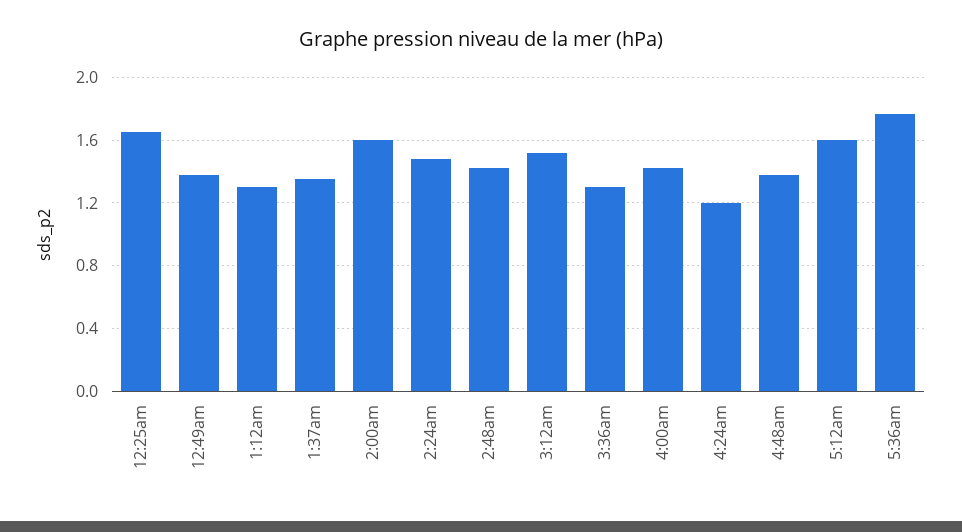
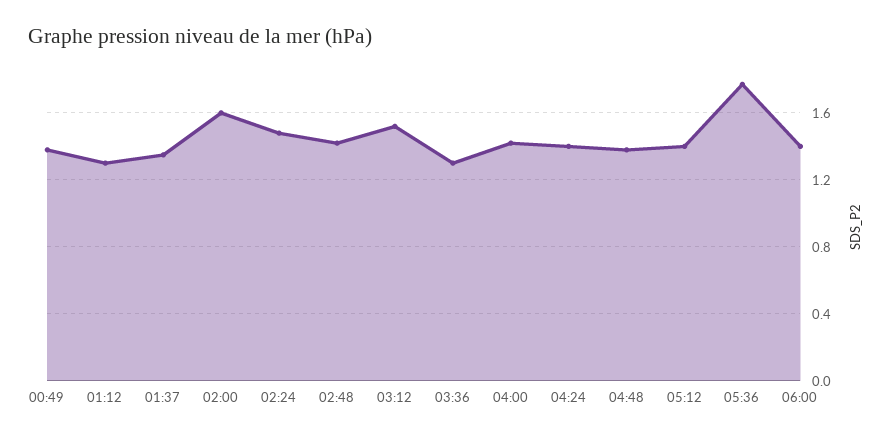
12:25am: 1.65 -> none
4:24am: 1.2 -> 1.4
5:12am: 1.6 -> 1.4
06:00: none -> 1.4

